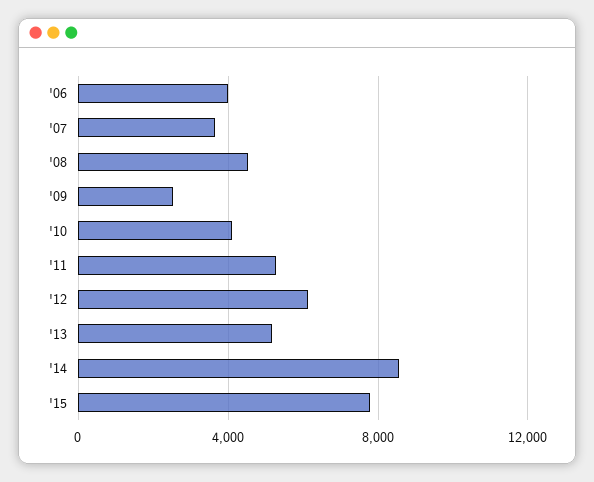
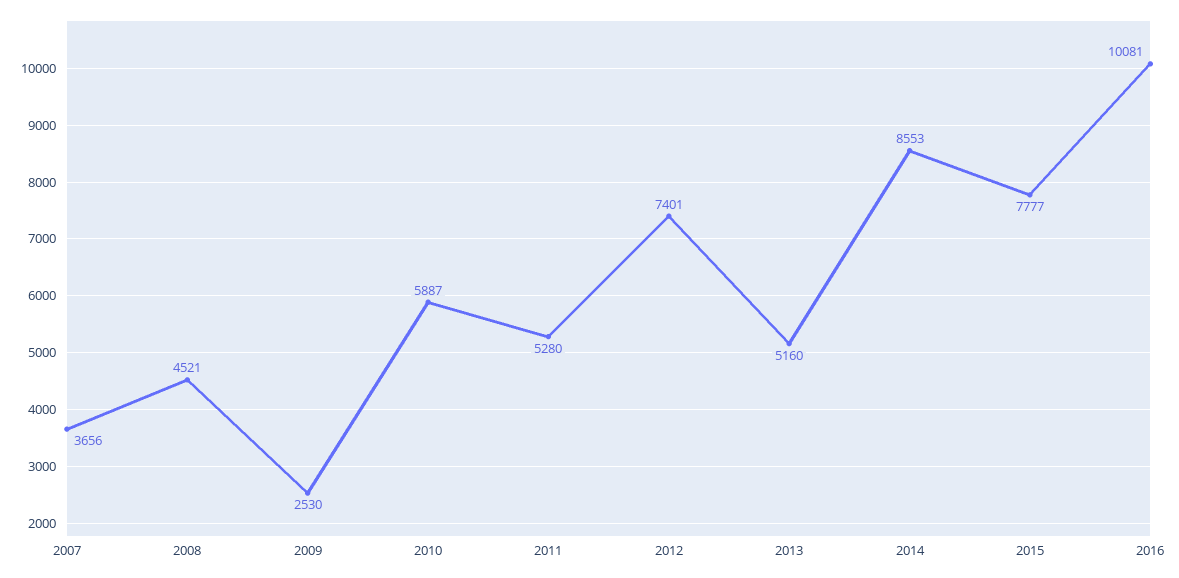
'06: 4000 -> none
'10: 4000 -> 5887
'12: 6000 -> 7401
2016: none -> 10081

